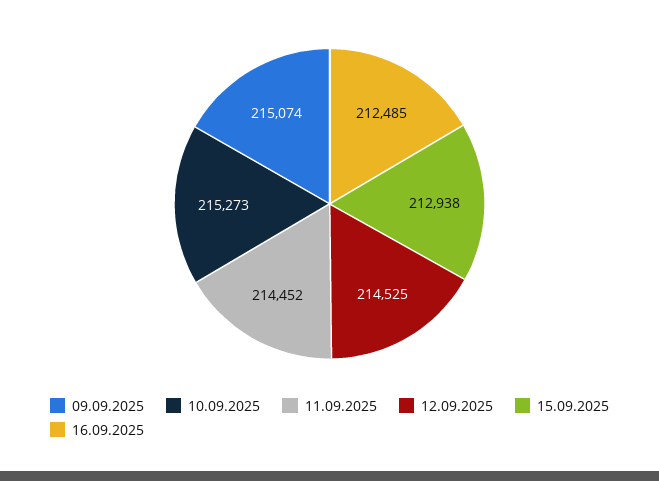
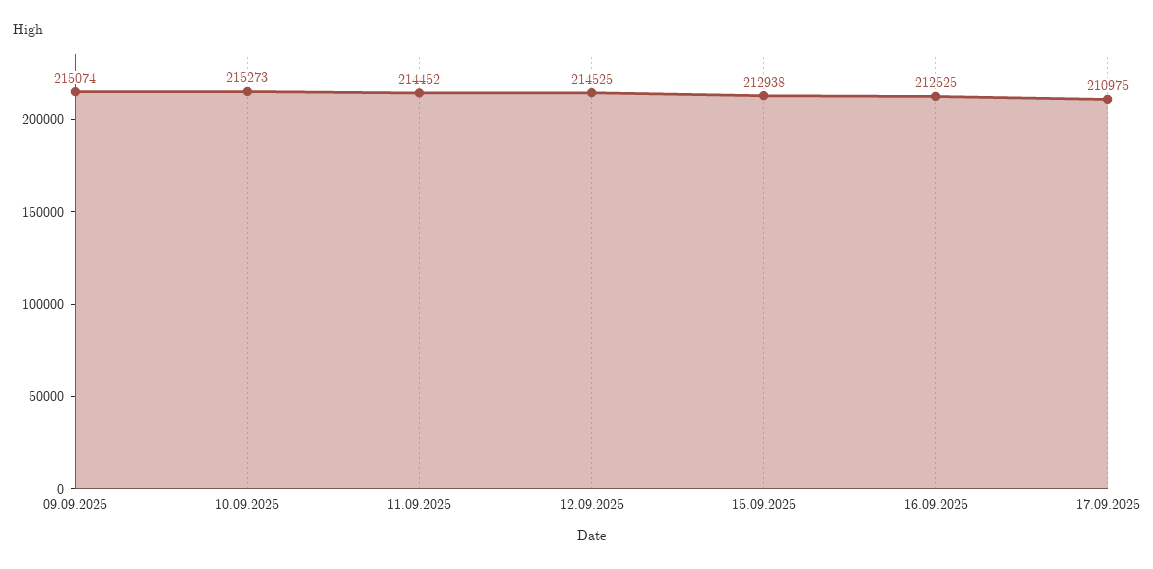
16.09.2025: 212485 -> 212525
17.09.2025: none -> 210975

